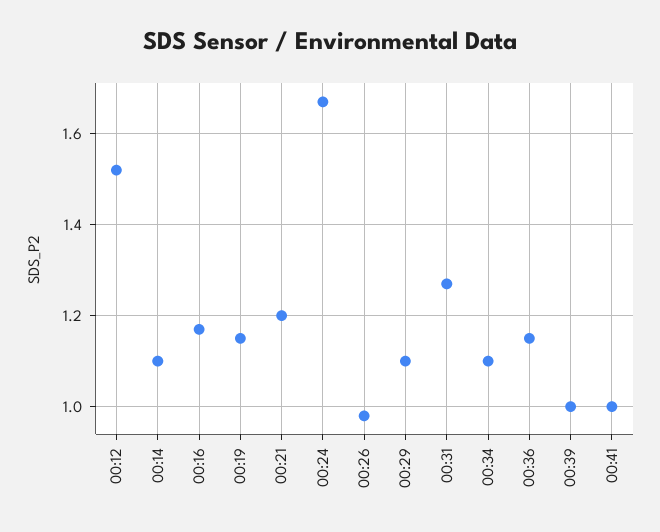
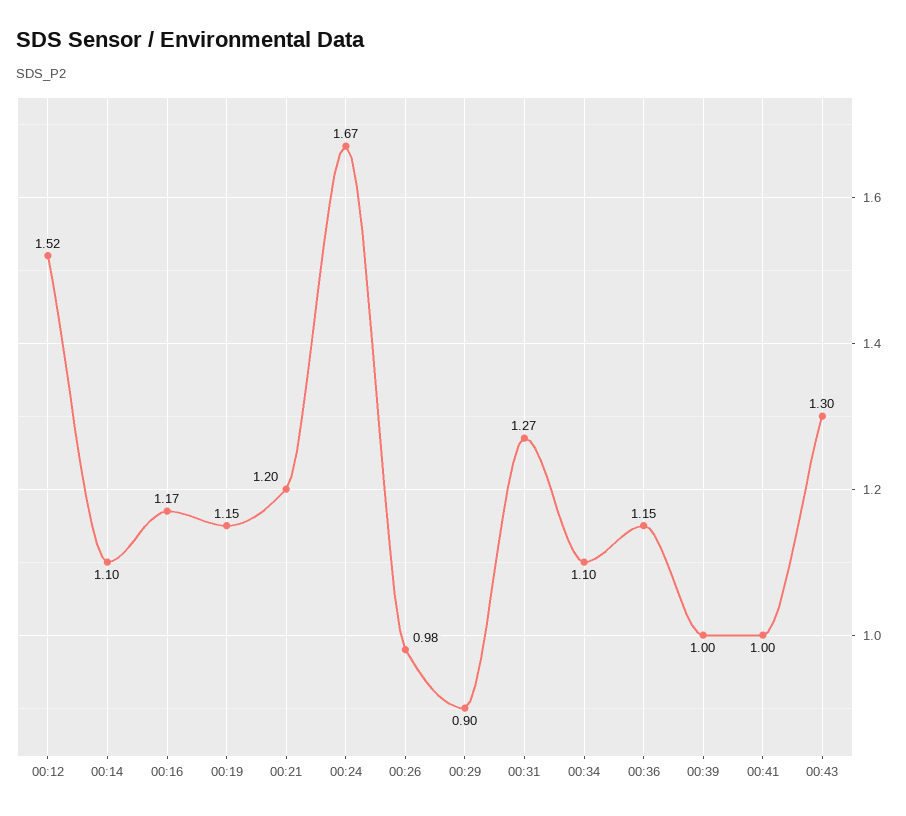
00:29: 1.1 -> 0.9
00:43: none -> 1.3

